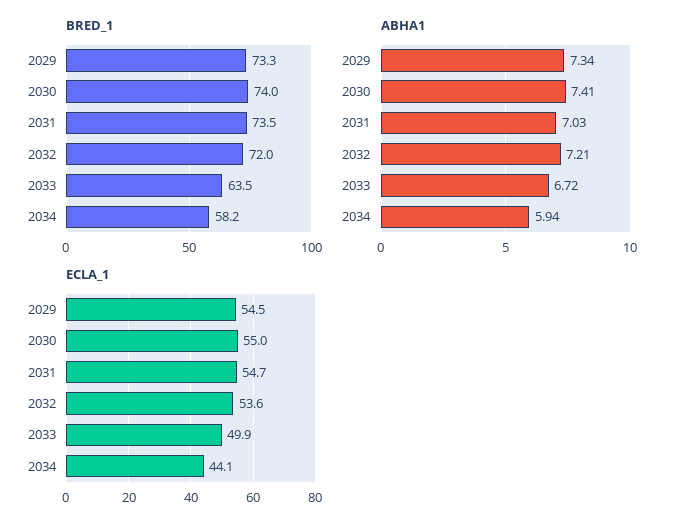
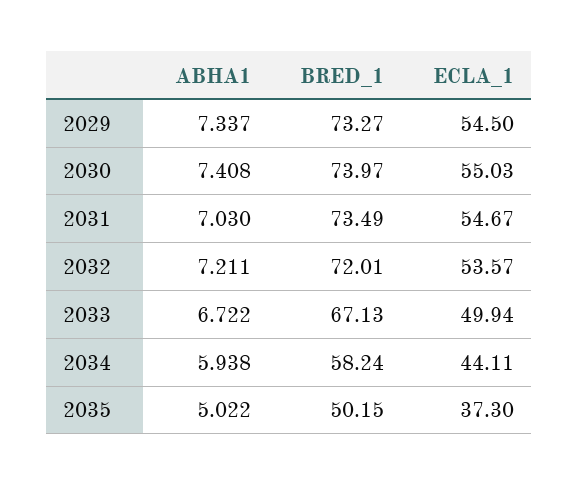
BRED_1, 2033: 63.5 -> 67.13
ABHA1, 2035: none -> 5.022
BRED_1, 2035: none -> 50.15
ECLA_1, 2035: none -> 37.3

